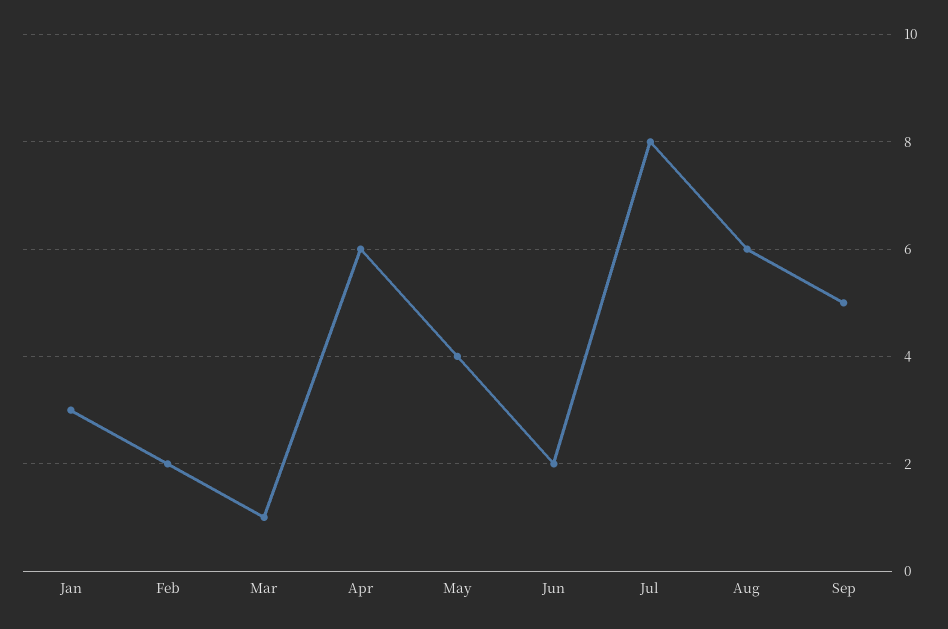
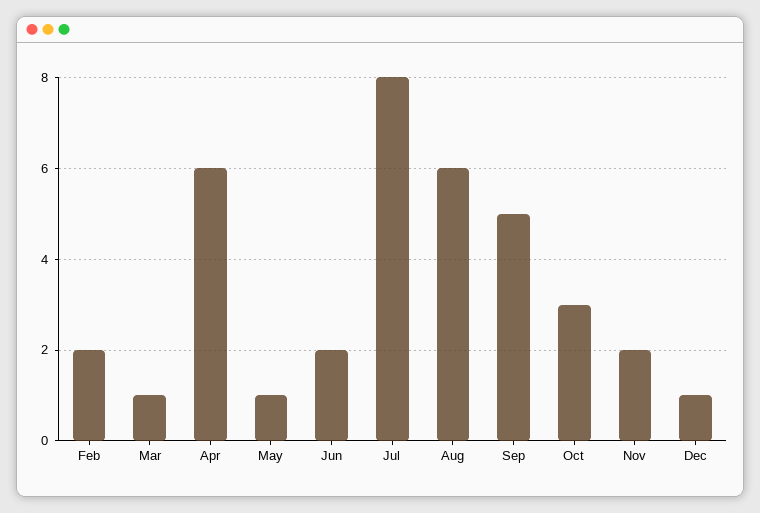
Jan: 3 -> none
May: 4 -> 1
Oct: none -> 3
Nov: none -> 2
Dec: none -> 1

